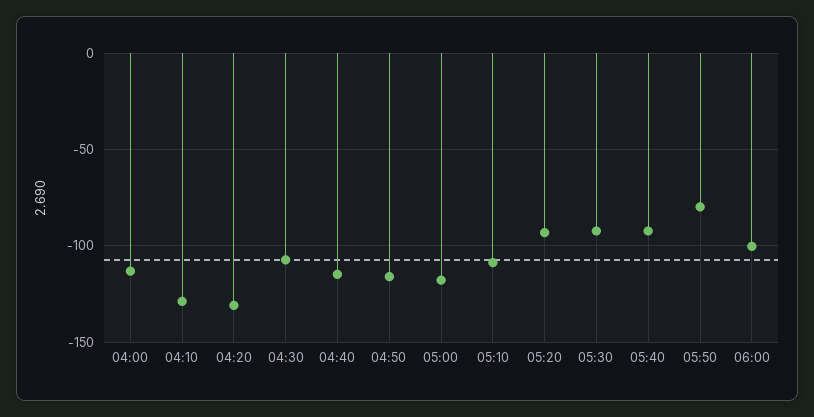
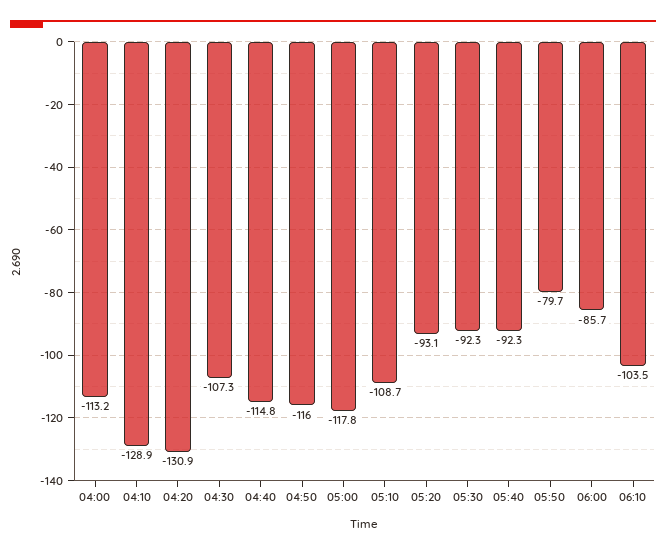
06:00: -100 -> -85.7
06:10: none -> -103.5

